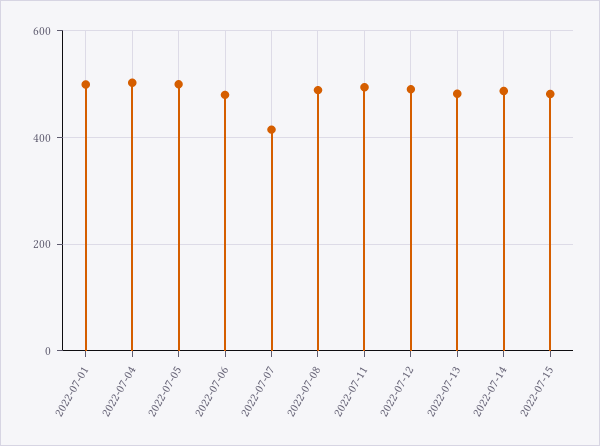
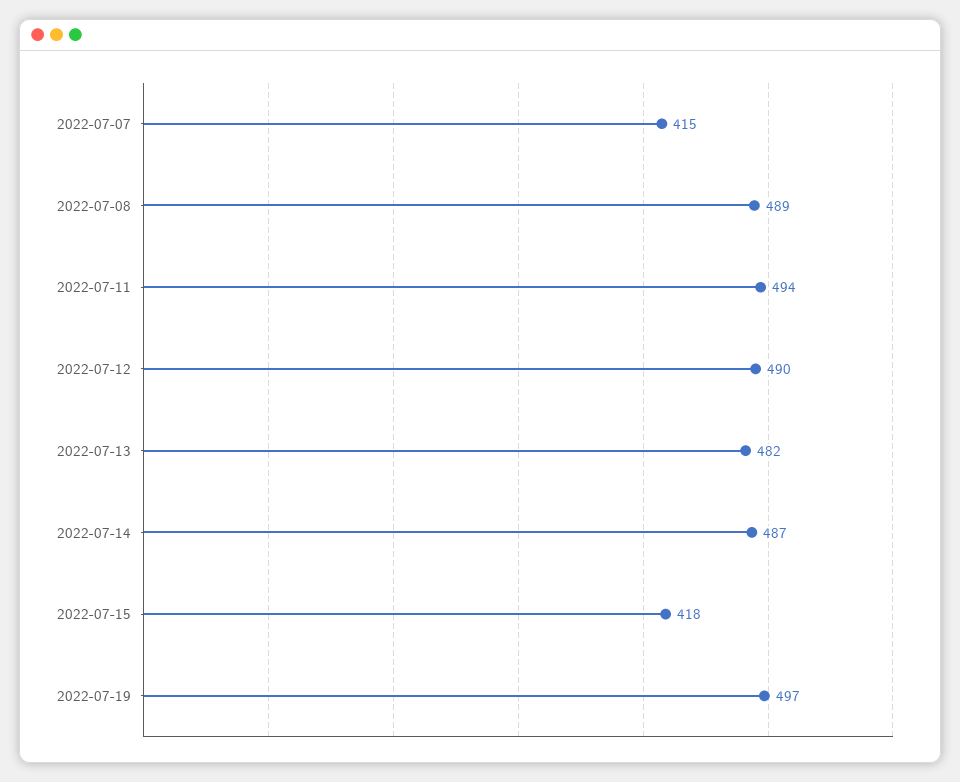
2022-07-01: 500 -> none
2022-07-04: 500 -> none
2022-07-05: 500 -> none
2022-07-06: 480 -> none
2022-07-15: 480 -> 418
2022-07-19: none -> 497

